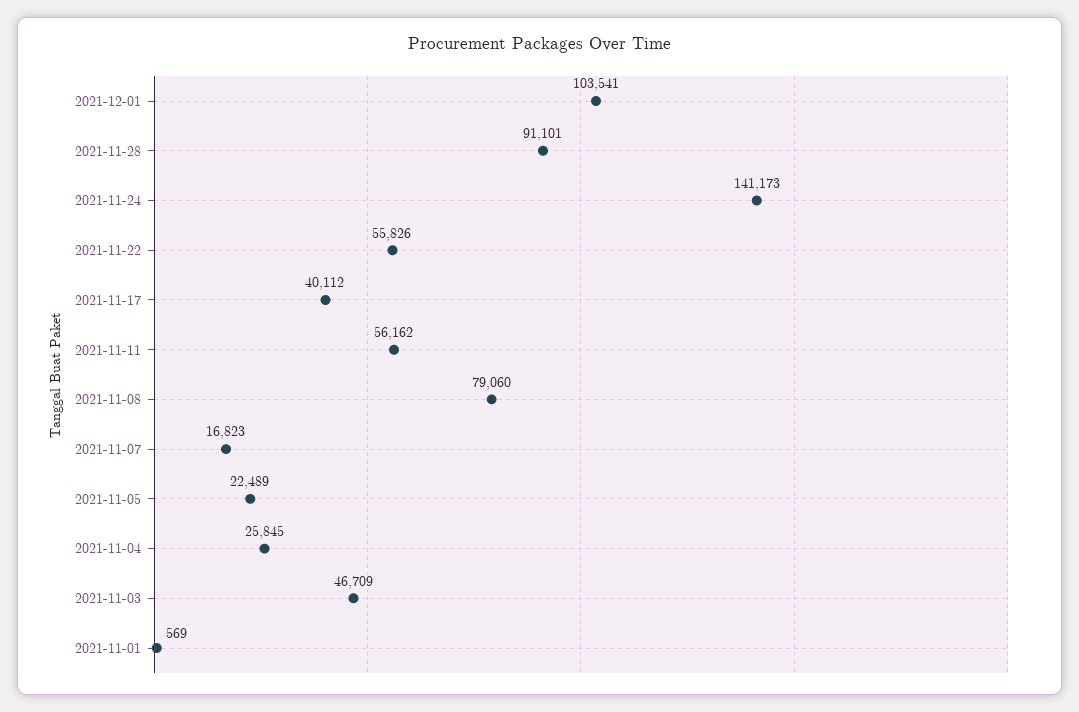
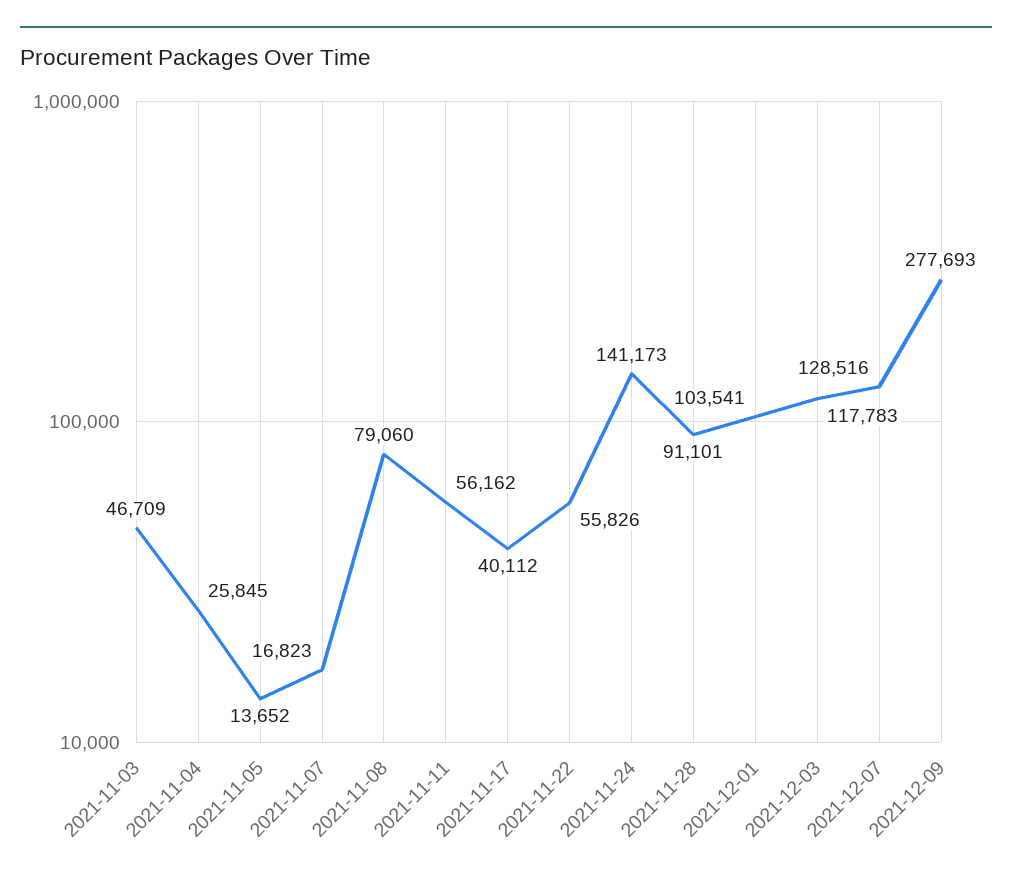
2021-11-05: 22489 -> 13652
2021-11-01: 569 -> none
2021-12-03: none -> 117783
2021-12-07: none -> 128516
2021-12-09: none -> 277693

